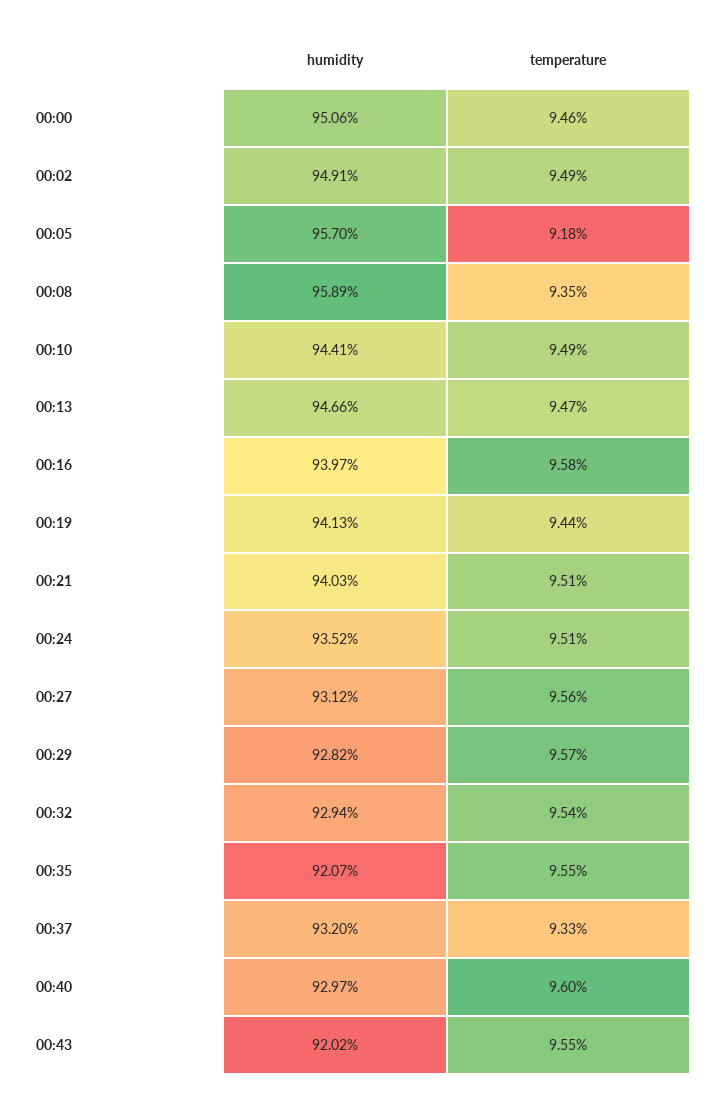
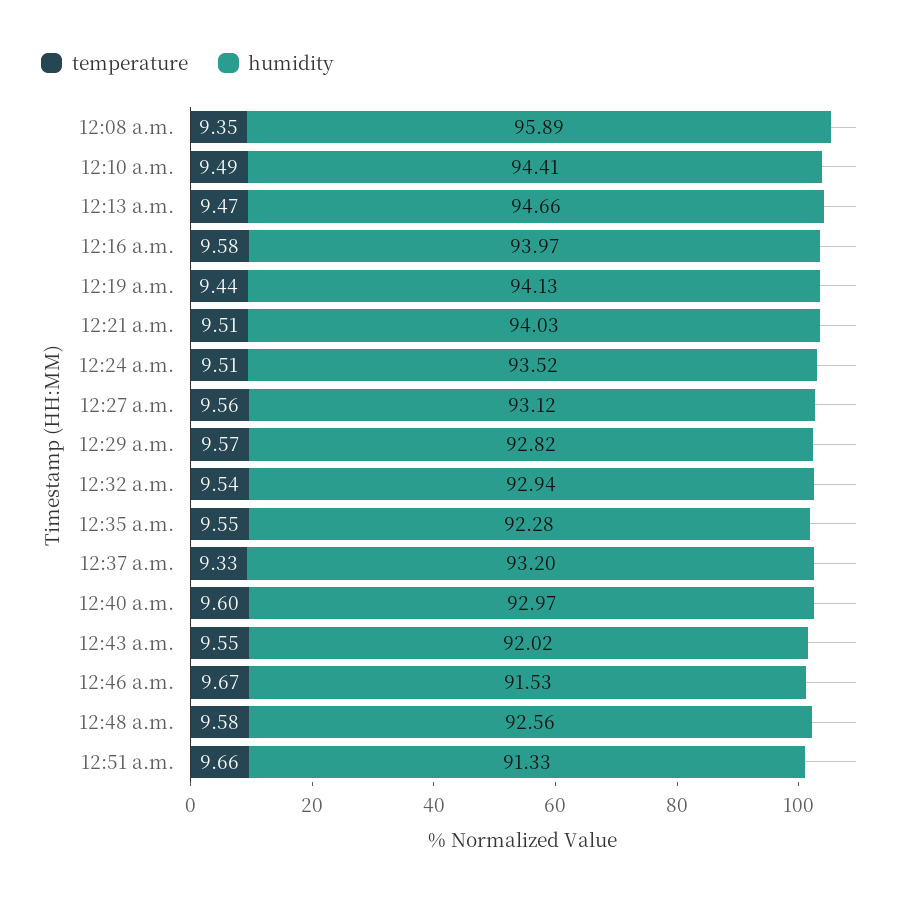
humidity, 00:00: 95.06 -> none
temperature, 00:00: 9.46 -> none
humidity, 00:02: 94.91 -> none
temperature, 00:02: 9.49 -> none
humidity, 00:05: 95.7 -> none
temperature, 00:05: 9.18 -> none
humidity, 00:35: 92.07 -> 92.28
temperature, 12:46 a.m.: none -> 9.67
humidity, 12:46 a.m.: none -> 91.53
temperature, 12:48 a.m.: none -> 9.58
humidity, 12:48 a.m.: none -> 92.56
temperature, 12:51 a.m.: none -> 9.66
humidity, 12:51 a.m.: none -> 91.33

